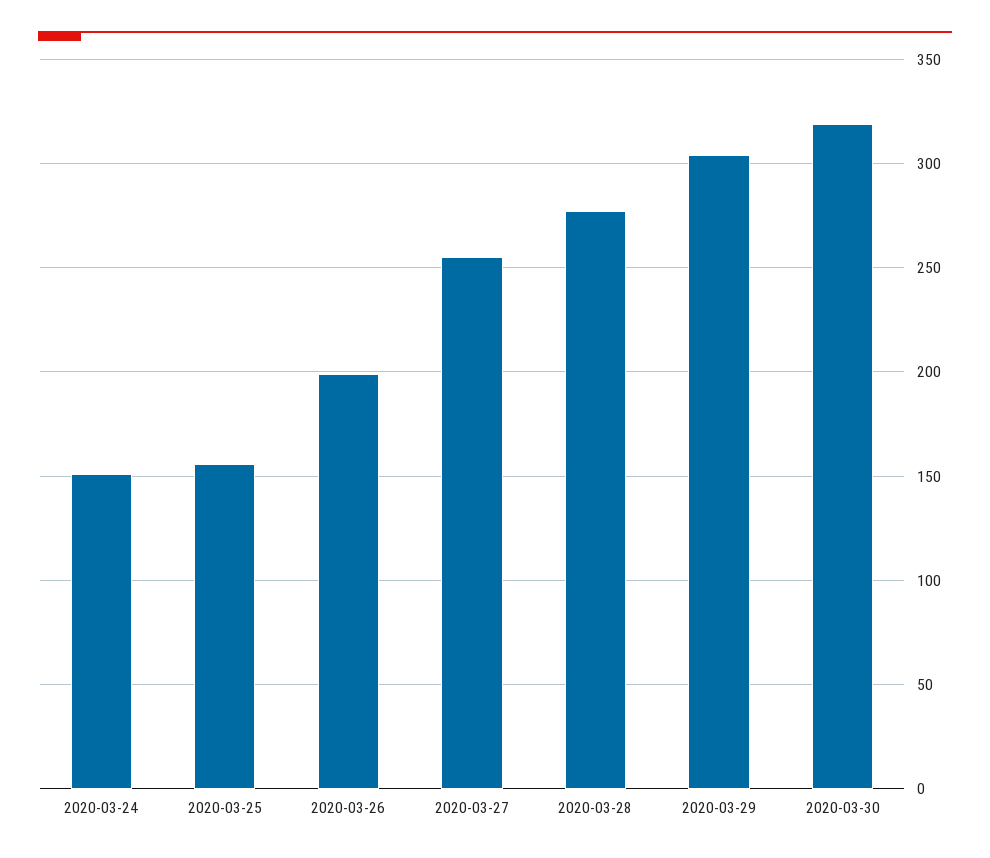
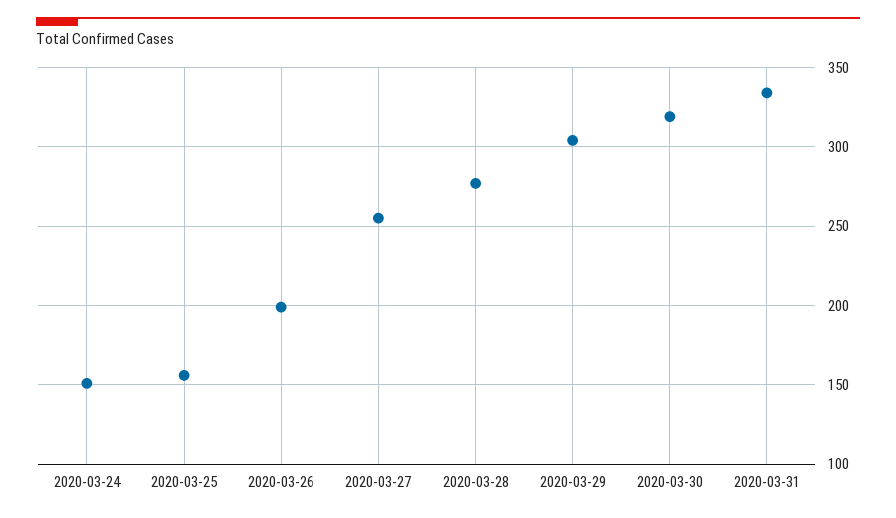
2020-03-31: none -> 335

